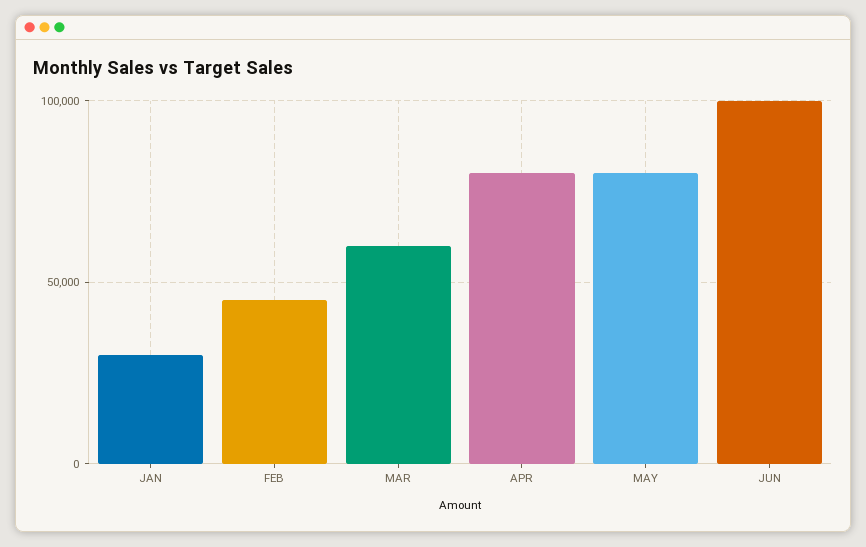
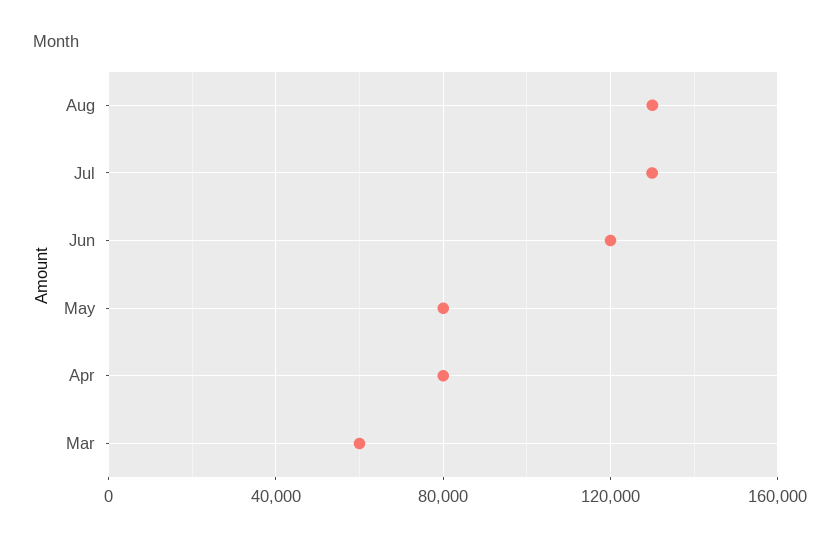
JAN: 30000 -> none
FEB: 45000 -> none
JUN: 100000 -> 120000
Aug: none -> 130000
Jul: none -> 130000

